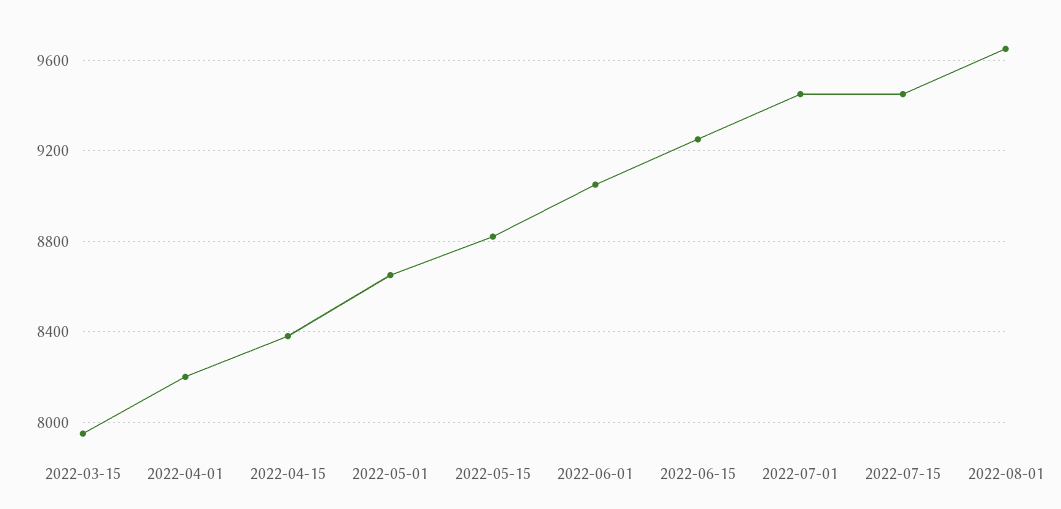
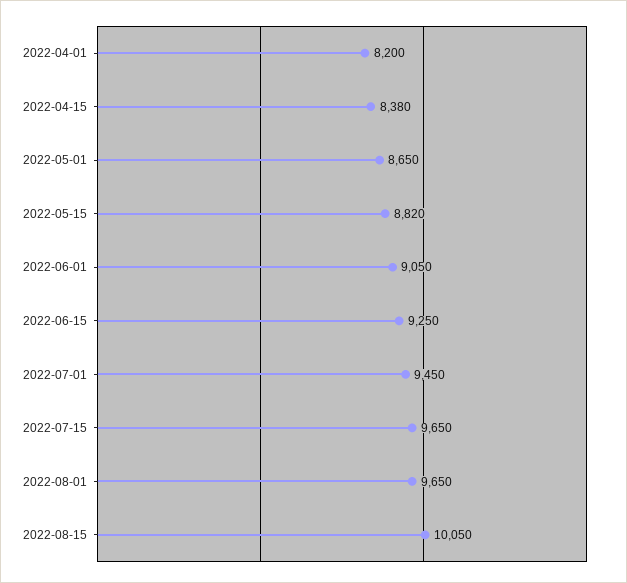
2022-03-15: 7950 -> none
2022-07-15: 9450 -> 9650
2022-08-15: none -> 10050

